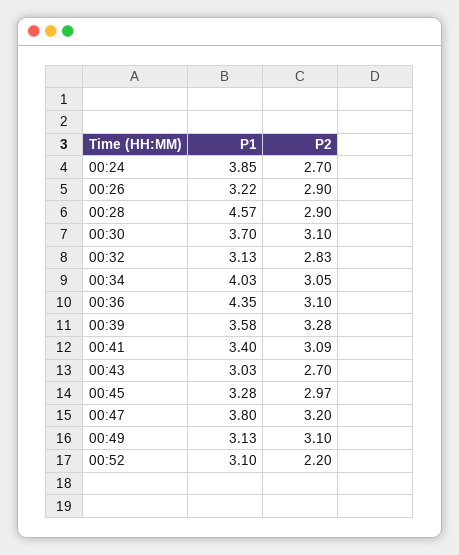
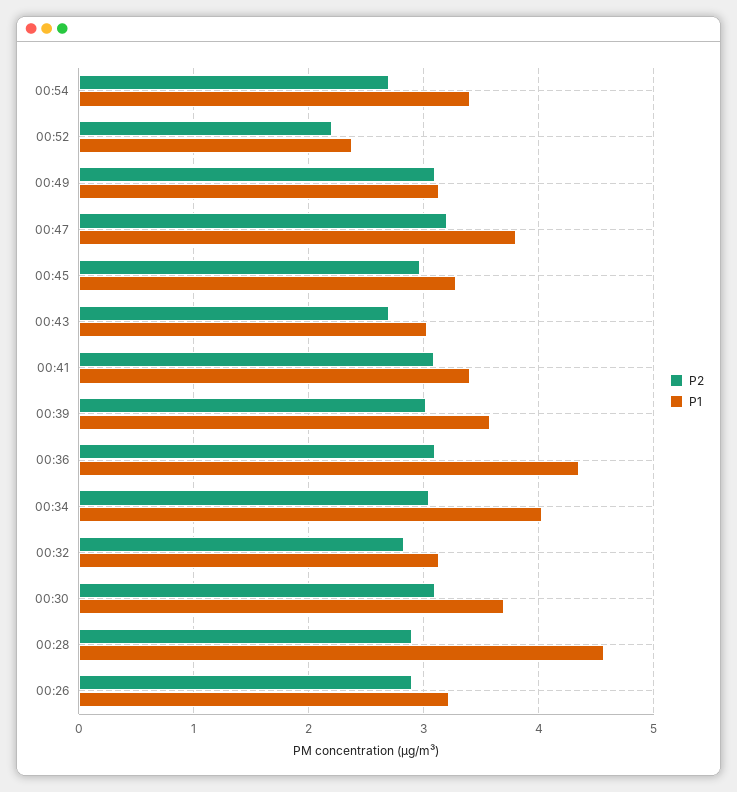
P1, 00:24: 3.85 -> none
P2, 00:24: 2.7 -> none
P2, 00:39: 3.28 -> 3
P1, 00:52: 3.1 -> 2.4
P2, 00:54: none -> 2.7
P1, 00:54: none -> 3.4

